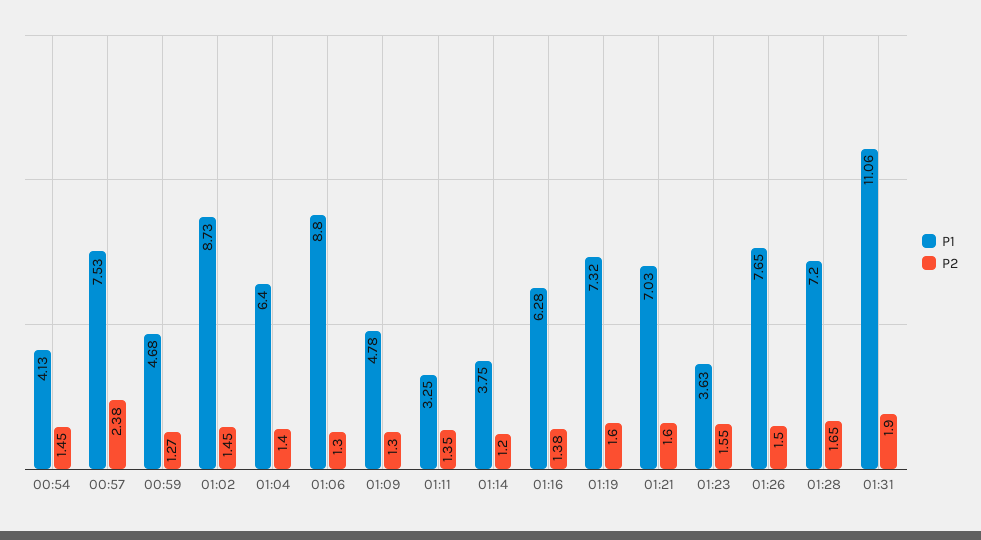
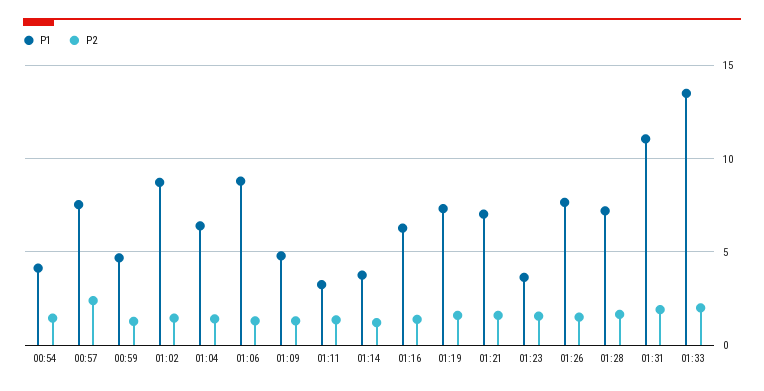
P1, 01:33: none -> 13.5
P2, 01:33: none -> 2

